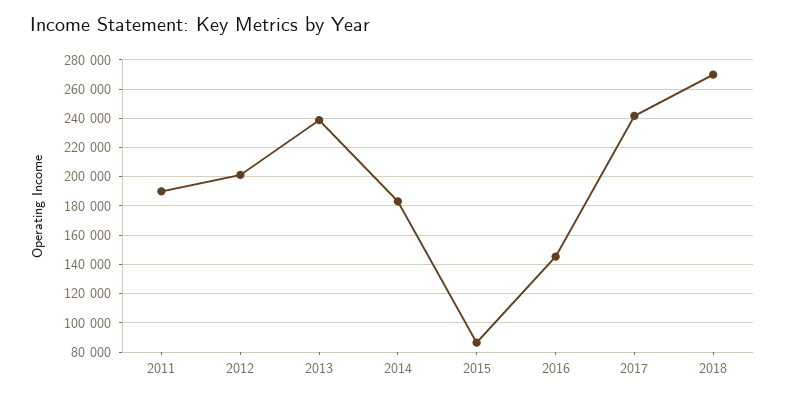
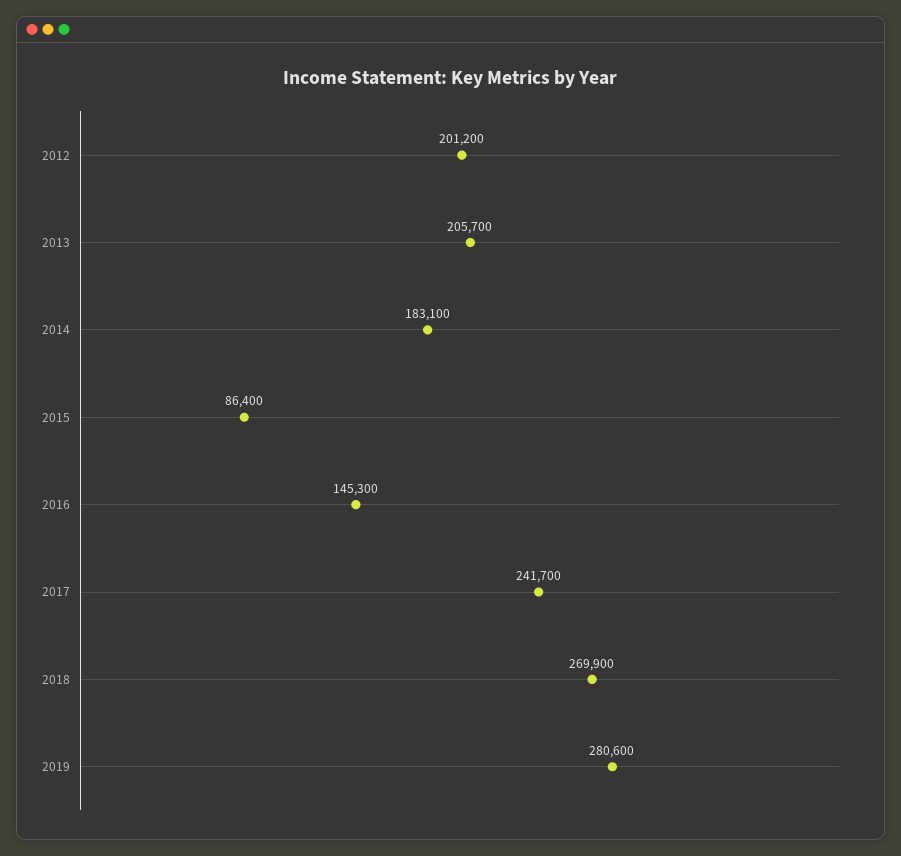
2011: 190000 -> none
2013: 240000 -> 205700
2019: none -> 280600

